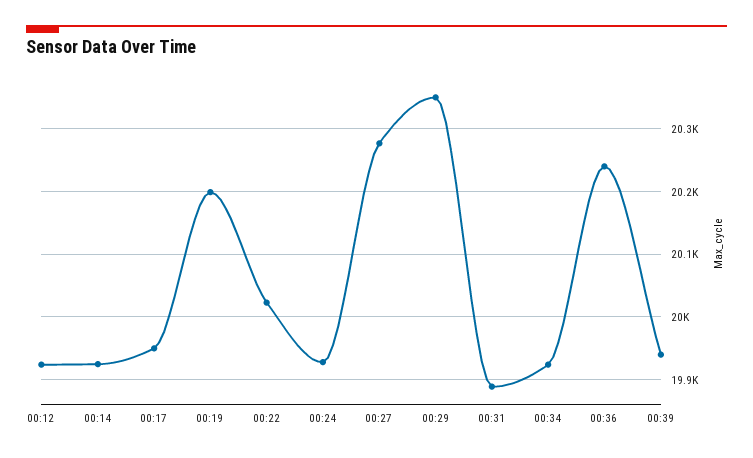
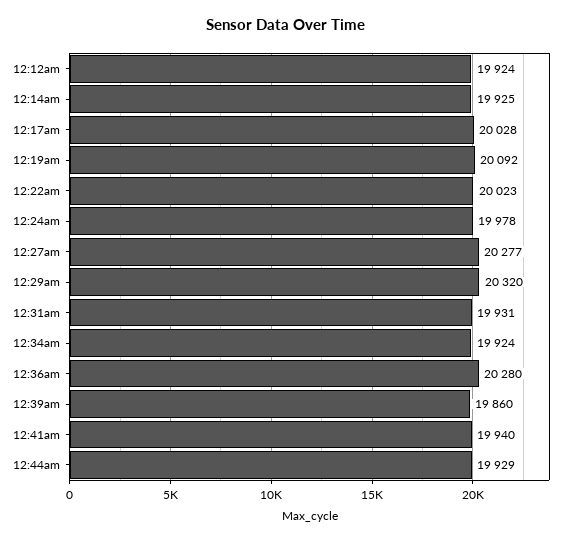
00:17: 19950 -> 20028
00:19: 20200 -> 20092
00:24: 19930 -> 19978
00:29: 20350 -> 20320
00:31: 19890 -> 19931
00:36: 20240 -> 20280
00:39: 19940 -> 19860
12:41am: none -> 19940
12:44am: none -> 19929

